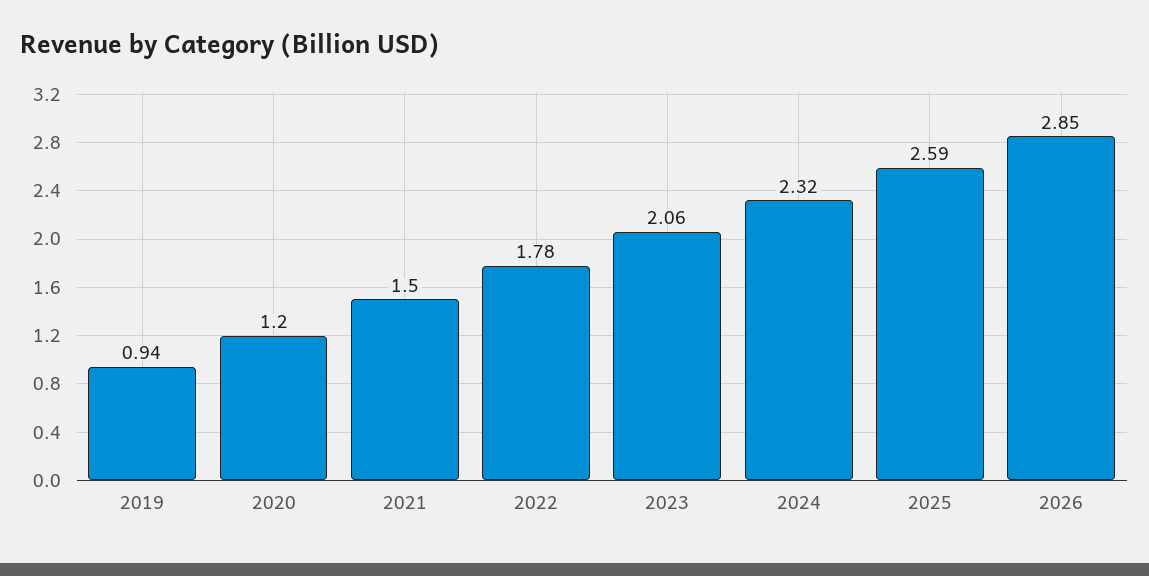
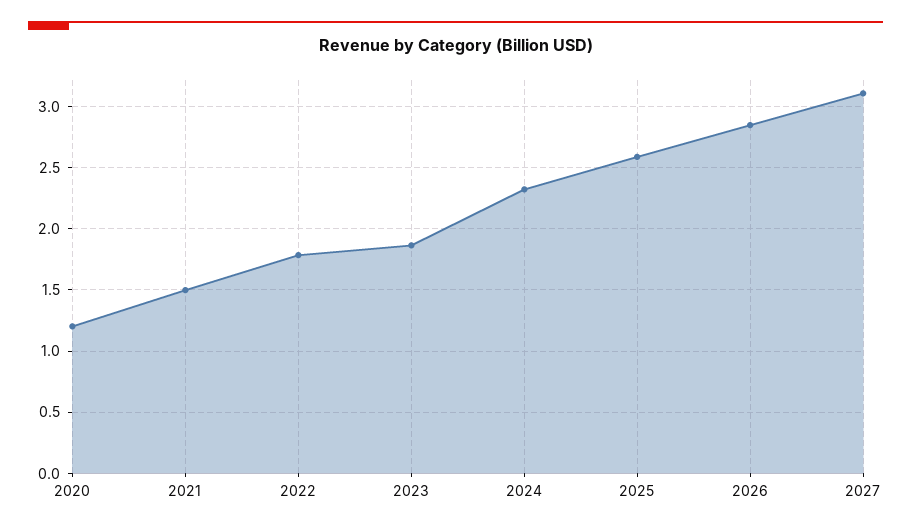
2019: 0.94 -> none
2023: 2.06 -> 1.85
2027: none -> 3.1

